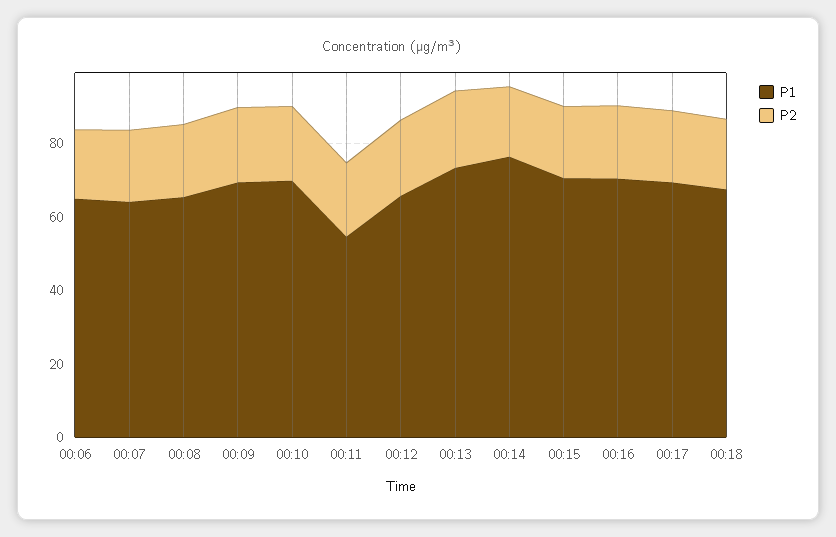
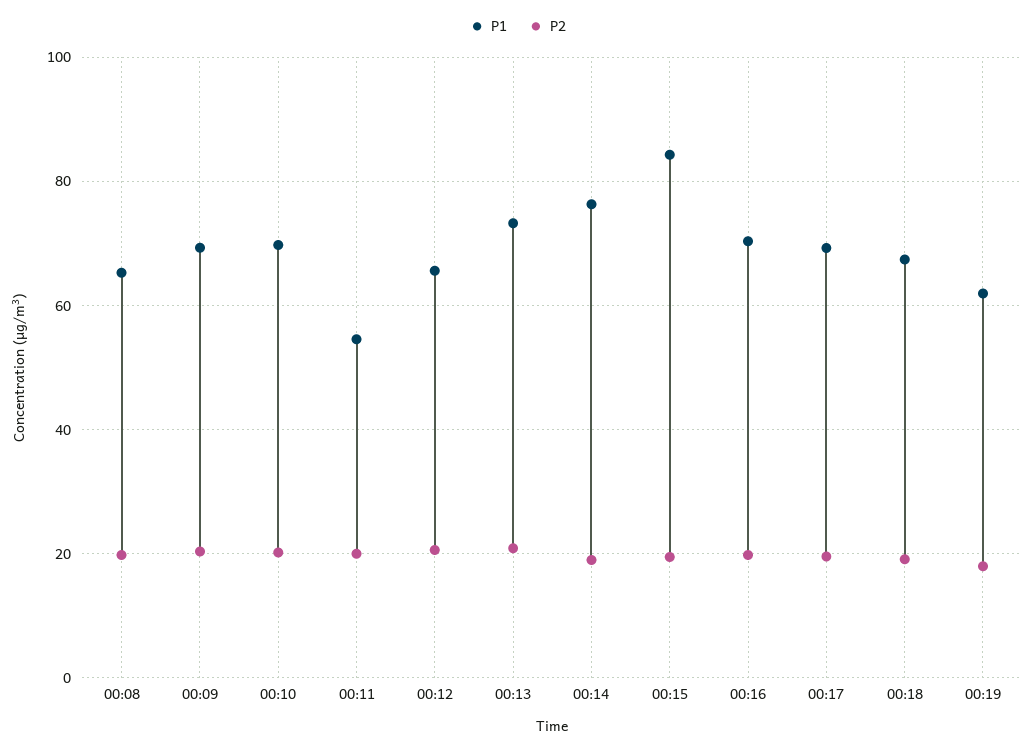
P1, 00:06: 65 -> none
P2, 00:06: 20 -> none
P1, 00:07: 65 -> none
P2, 00:07: 20 -> none
P1, 00:15: 70 -> 84
P1, 00:19: none -> 62
P2, 00:19: none -> 18

